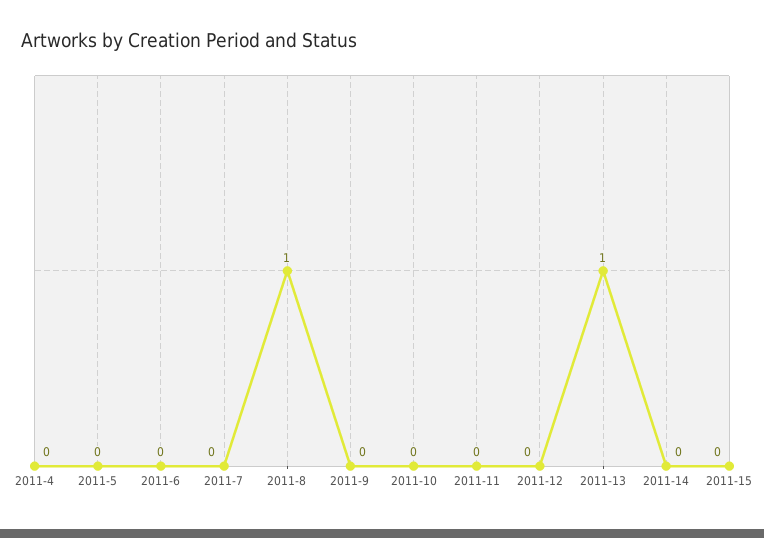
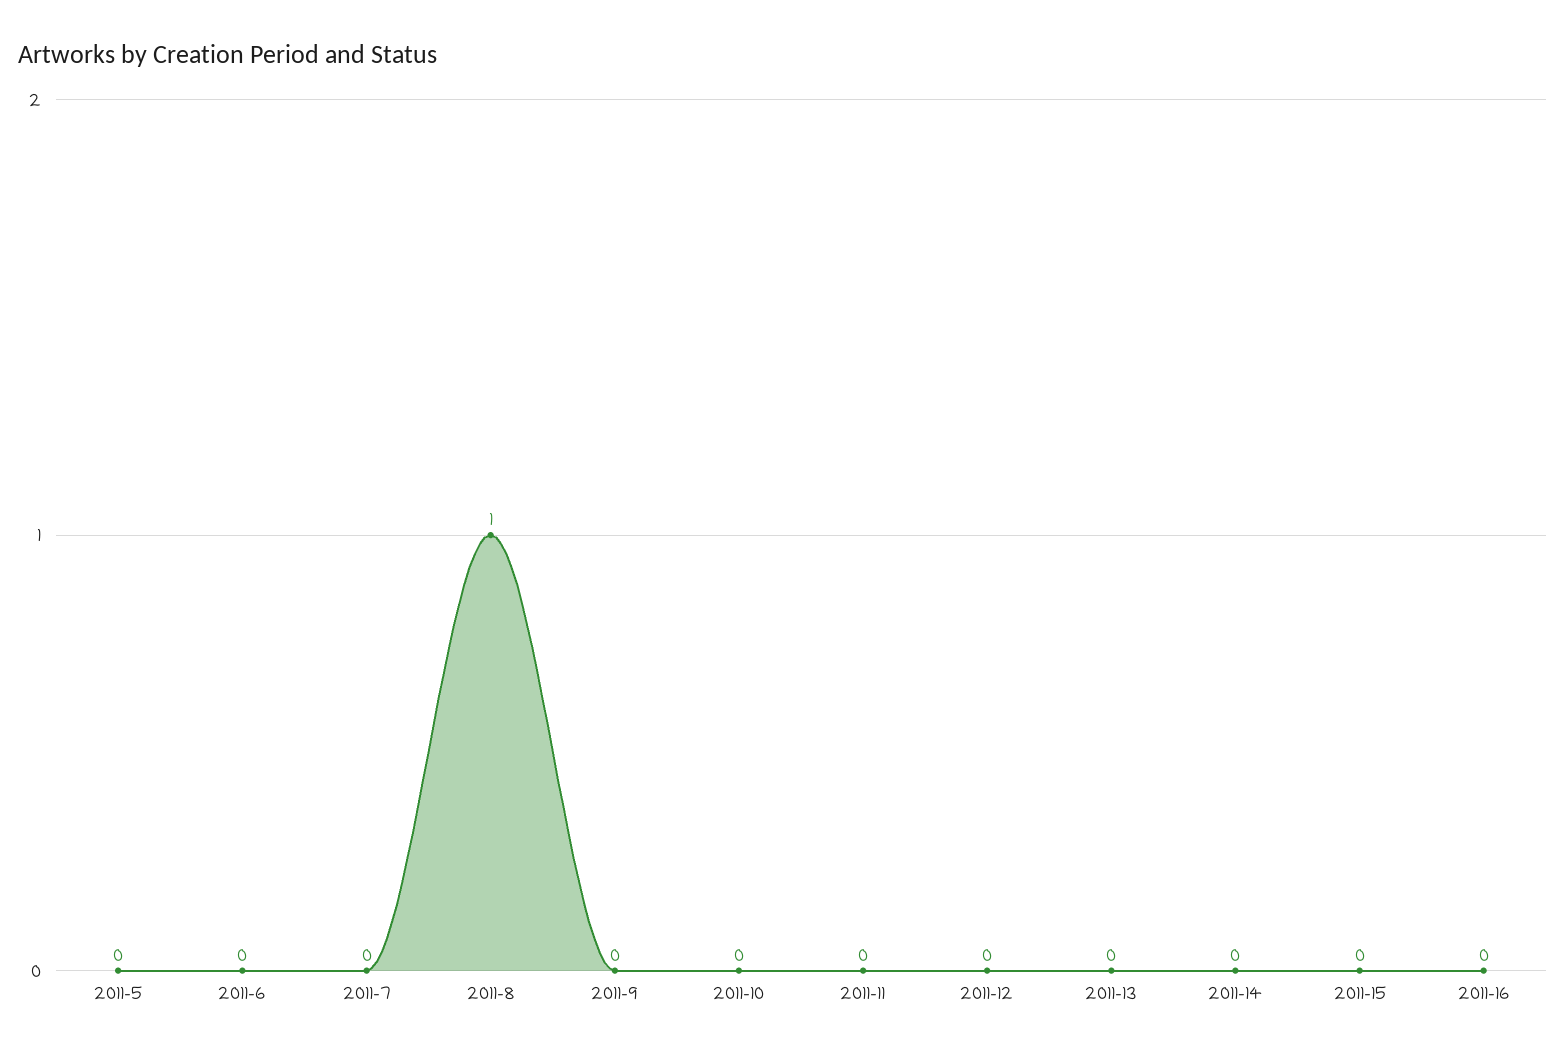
2011-4: 0 -> none
2011-13: 1 -> 0
2011-16: none -> 0

